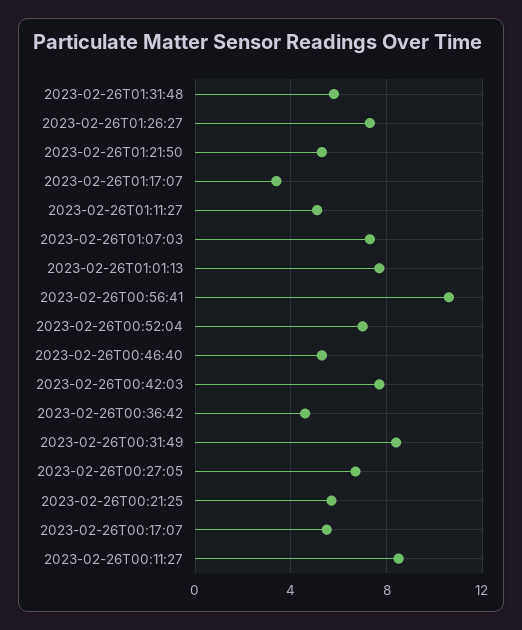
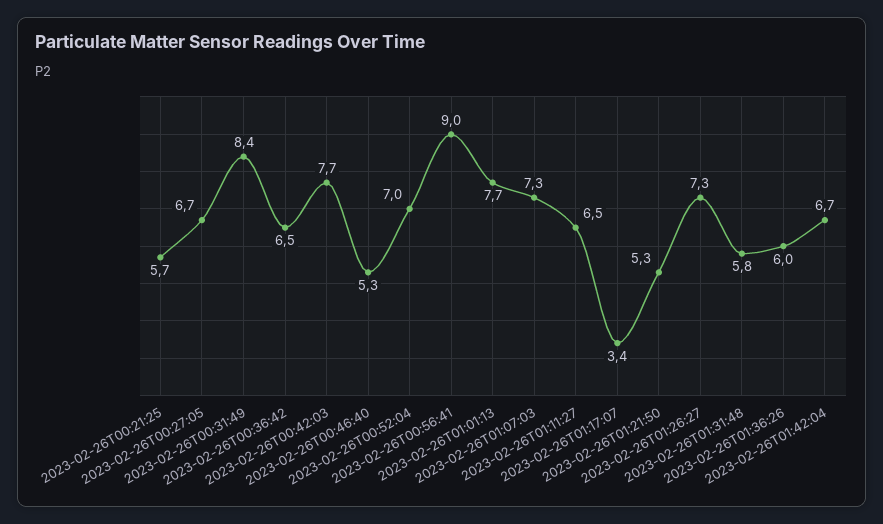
2023-02-26T01:11:27: 5 -> 6.5
2023-02-26T00:56:41: 10.5 -> 9
2023-02-26T00:36:42: 4.5 -> 6.5
2023-02-26T00:17:07: 5.5 -> none
2023-02-26T00:11:27: 8.5 -> none
2023-02-26T01:36:26: none -> 6
2023-02-26T01:42:04: none -> 6.7

